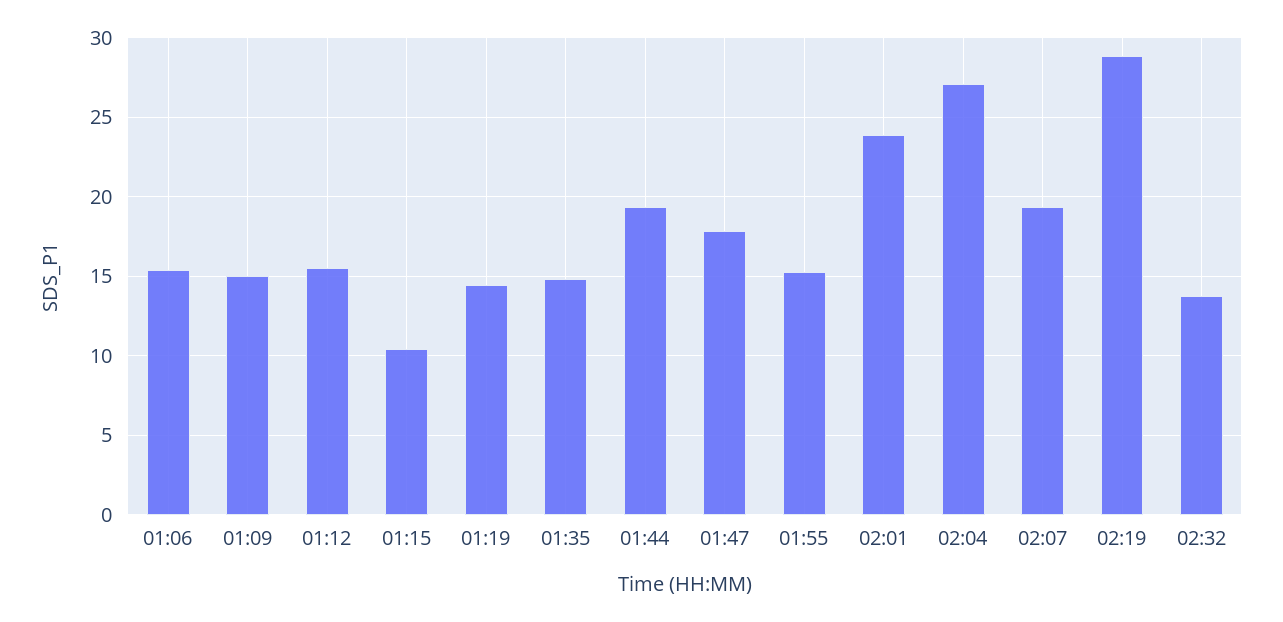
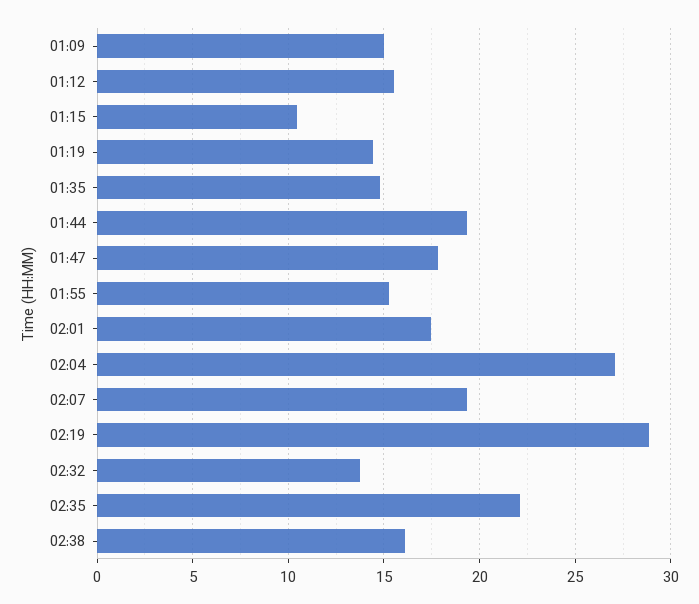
01:06: 15.5 -> none
02:01: 24 -> 17.5
02:35: none -> 22
02:38: none -> 16

